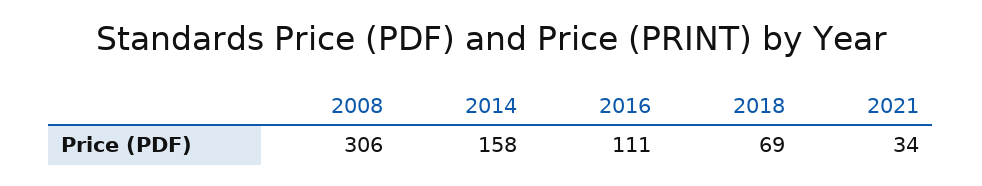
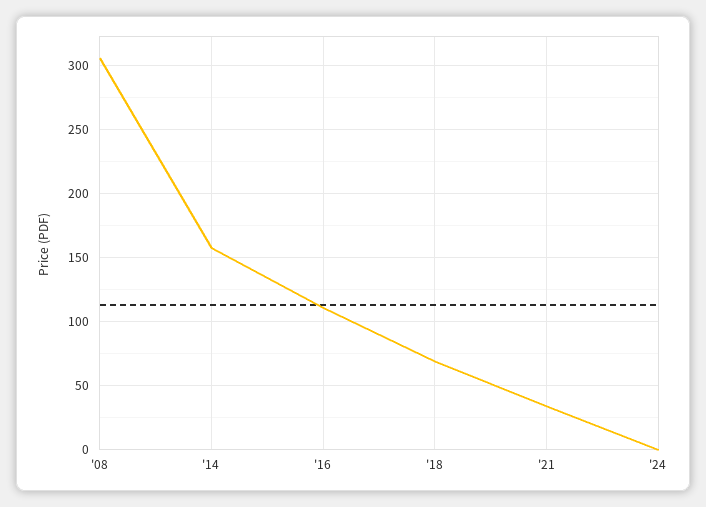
'24: none -> 0

